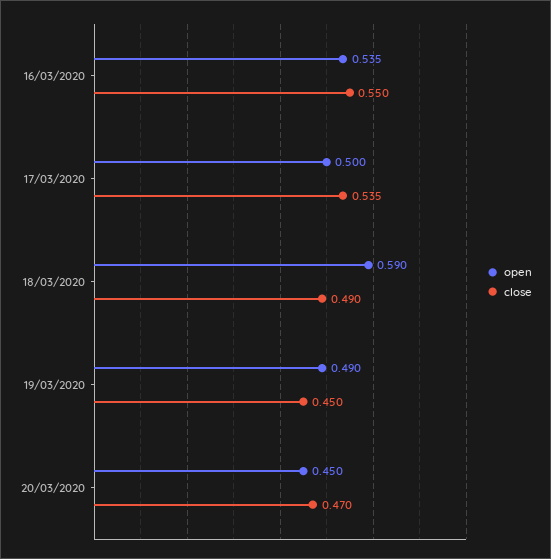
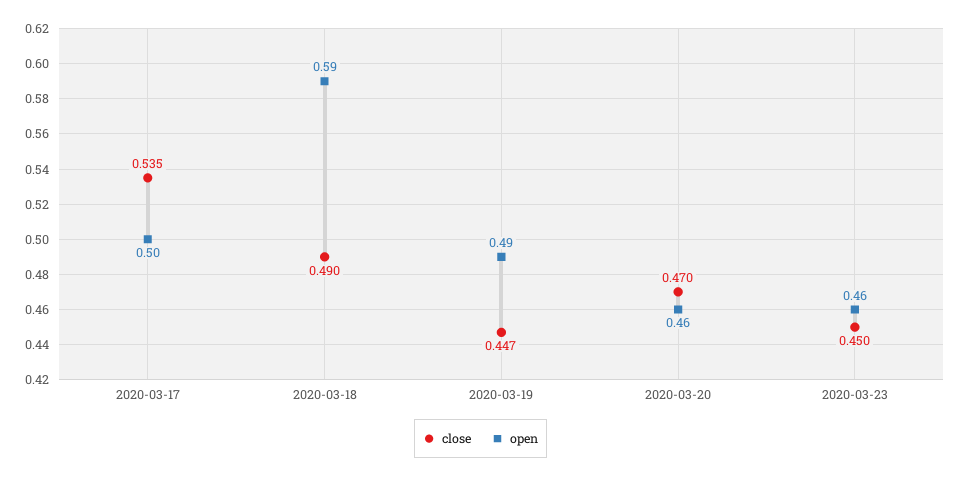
open, 16/03/2020: 0.535 -> none
close, 16/03/2020: 0.55 -> none
close, 19/03/2020: 0.45 -> 0.447
open, 20/03/2020: 0.45 -> 0.46
close, 2020-03-23: none -> 0.45
open, 2020-03-23: none -> 0.46

